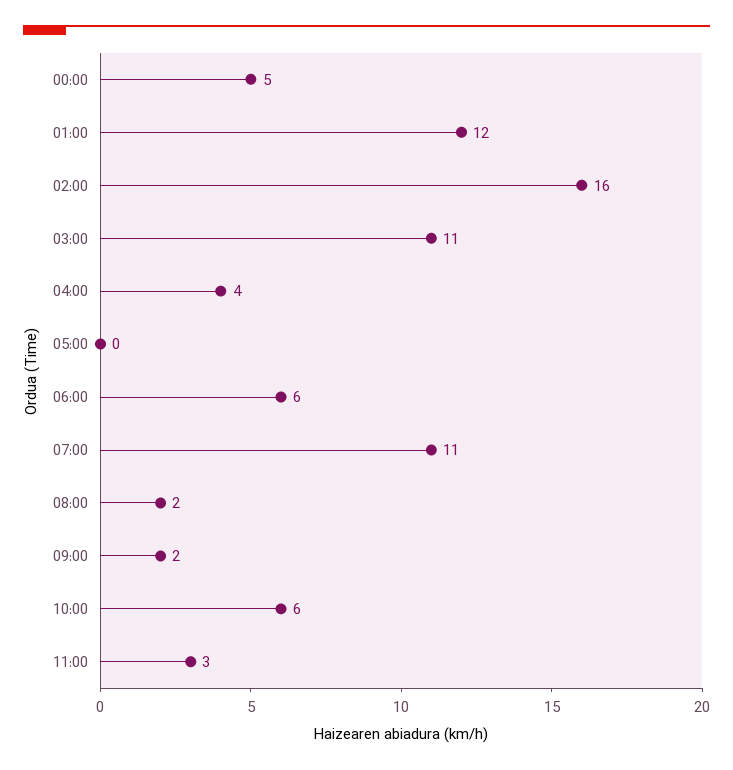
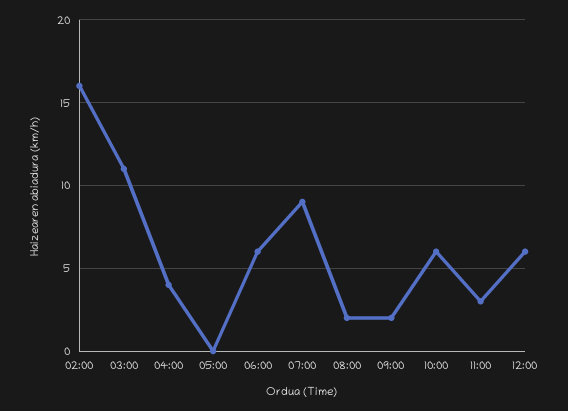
00:00: 5 -> none
01:00: 12 -> none
07:00: 11 -> 9
12:00: none -> 6

